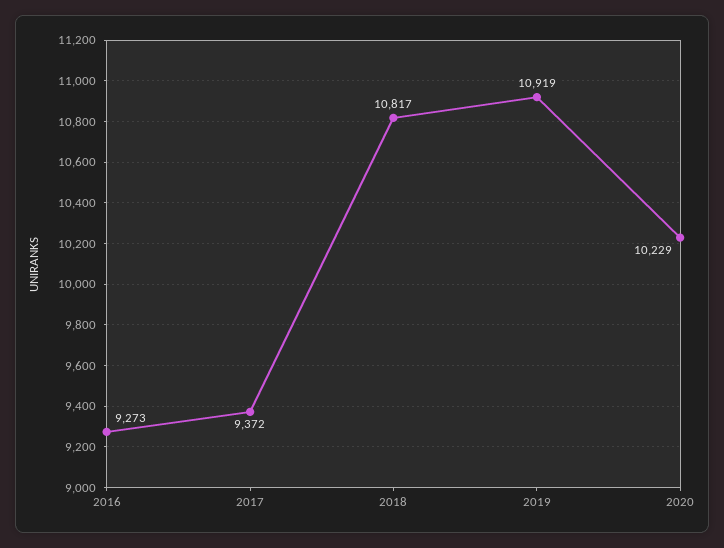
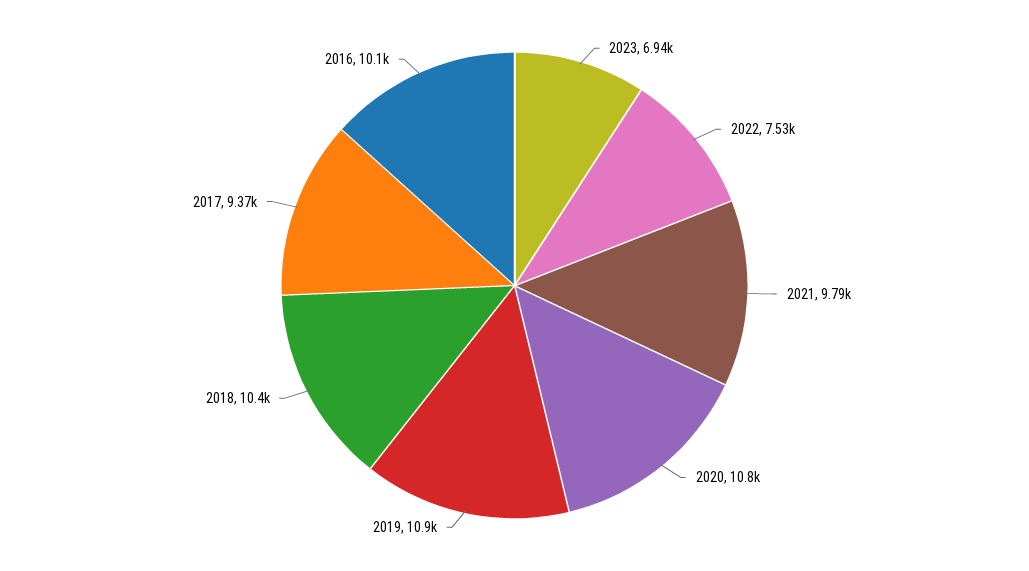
2016: 9273 -> 10100
2018: 10817 -> 10400
2020: 10229 -> 10800
2023: none -> 6940
2022: none -> 7530
2021: none -> 9790

